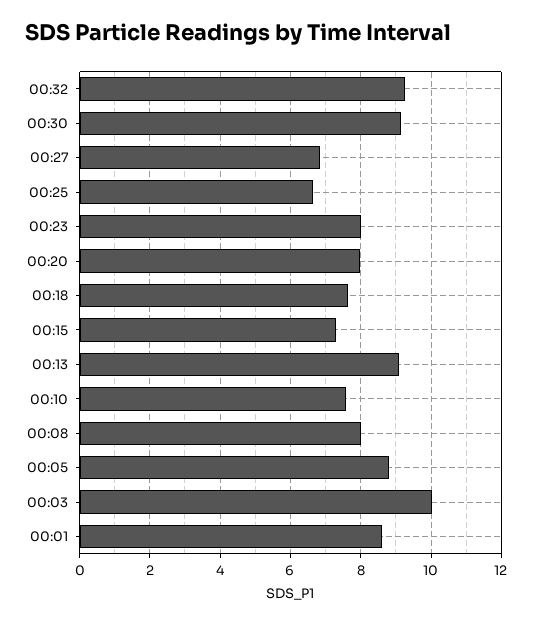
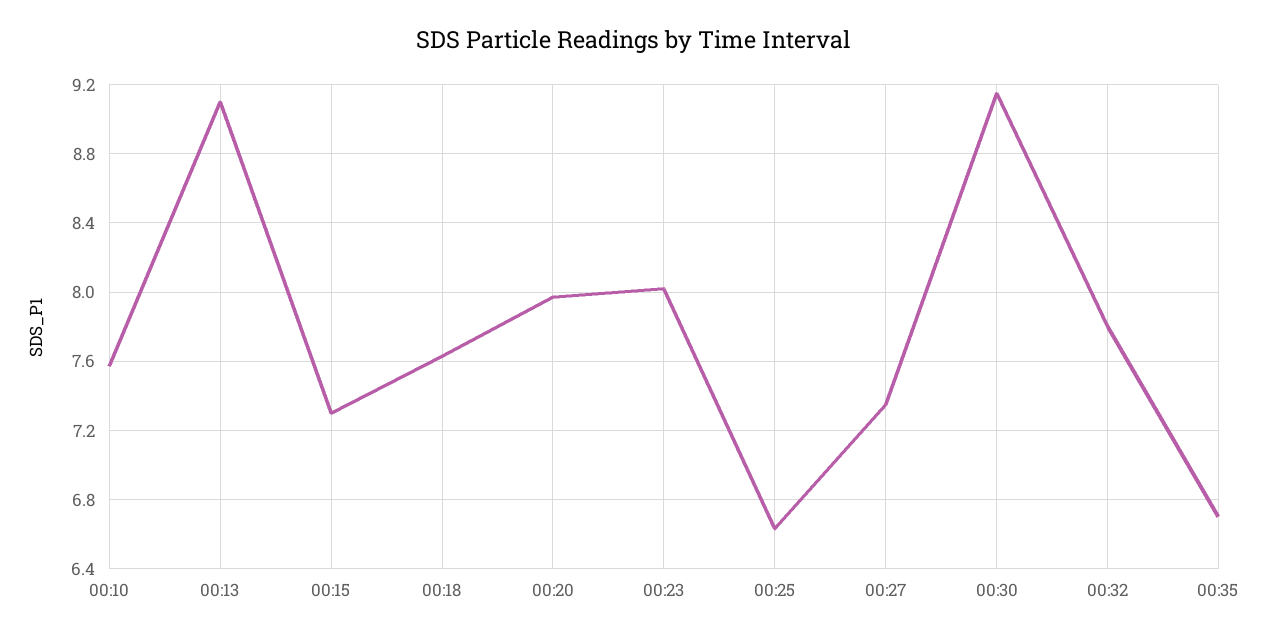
00:32: 9.2 -> 7.8
00:27: 6.8 -> 7.35
00:08: 8 -> none
00:05: 8.8 -> none
00:03: 10 -> none
00:01: 8.6 -> none
00:35: none -> 6.7

